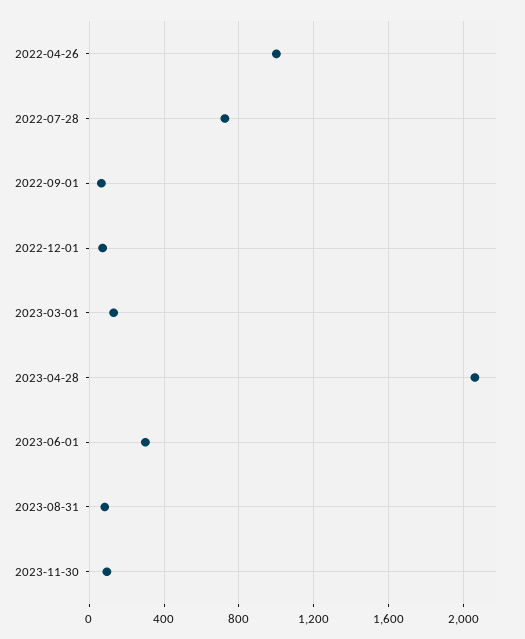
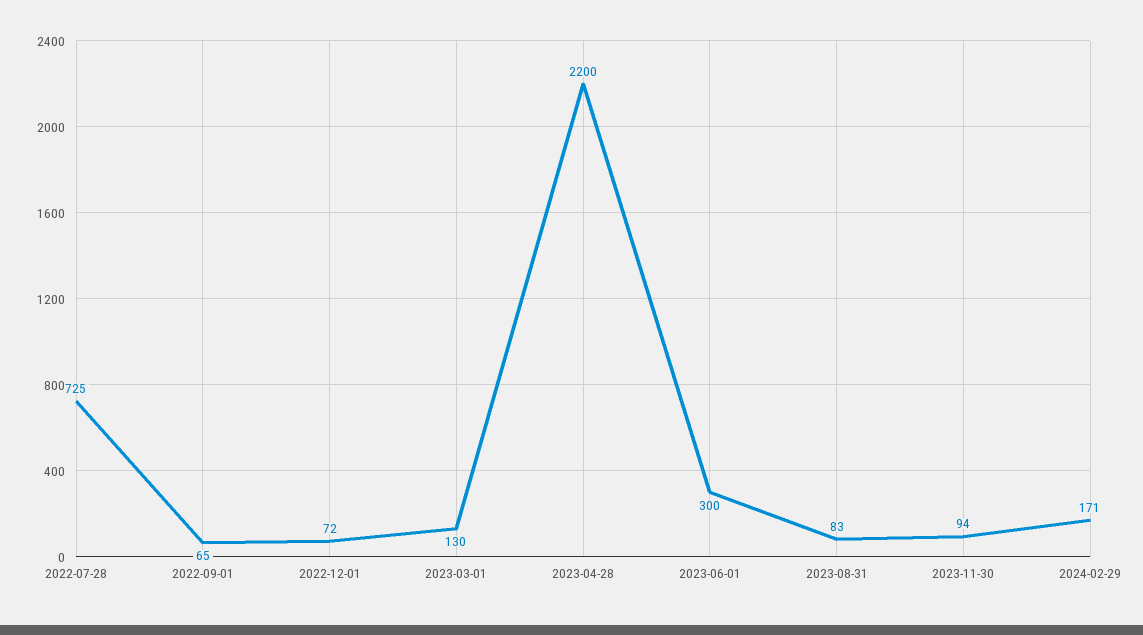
2022-04-26: 1000 -> none
2023-04-28: 2050 -> 2200
2024-02-29: none -> 171

